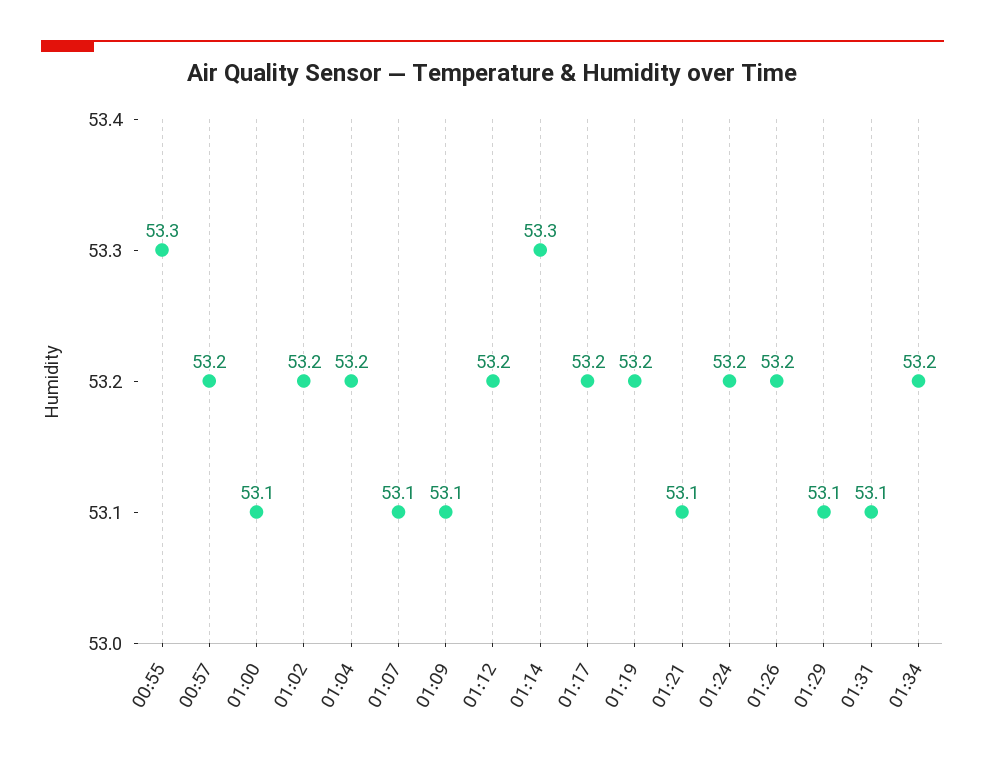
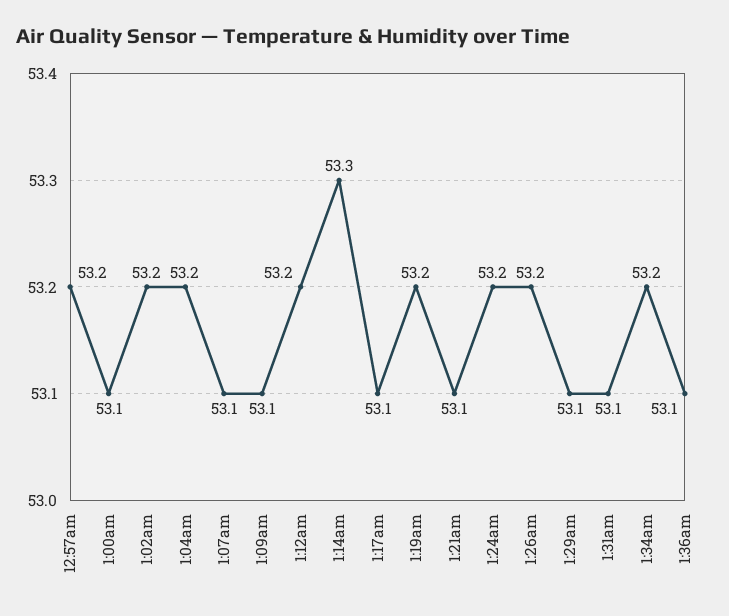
00:55: 53.3 -> none
01:17: 53.2 -> 53.1
1:36am: none -> 53.1

